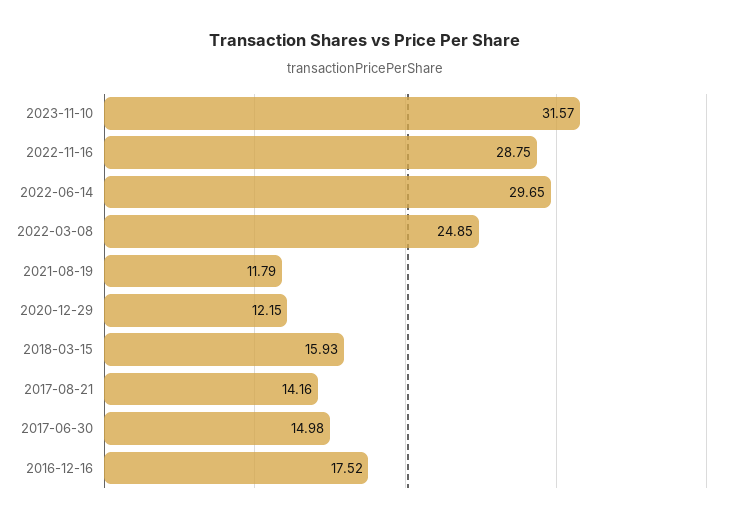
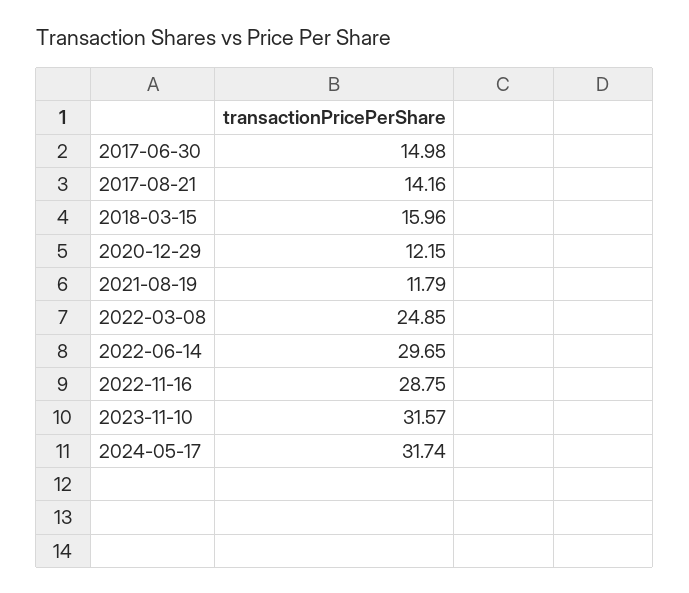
2018-03-15: 15.93 -> 15.96
2016-12-16: 17.52 -> none
2024-05-17: none -> 31.74

